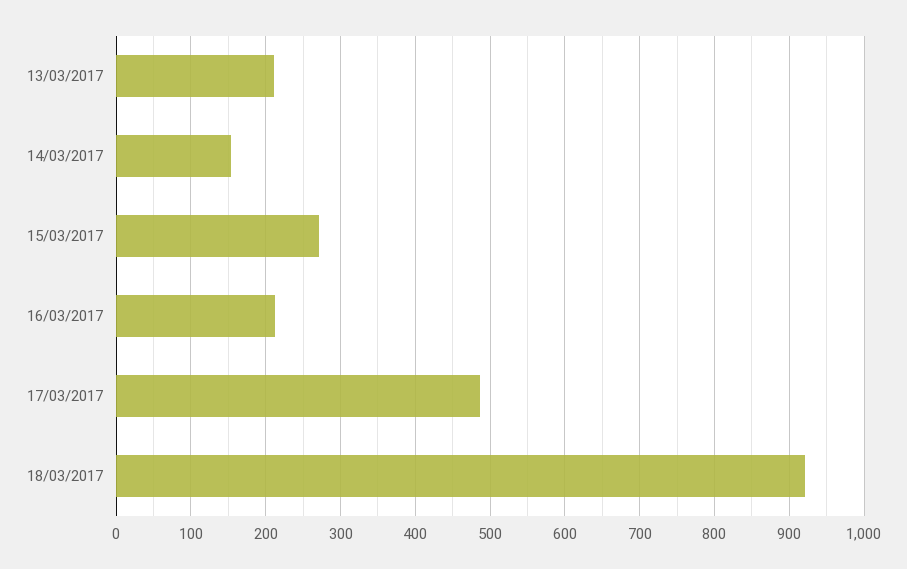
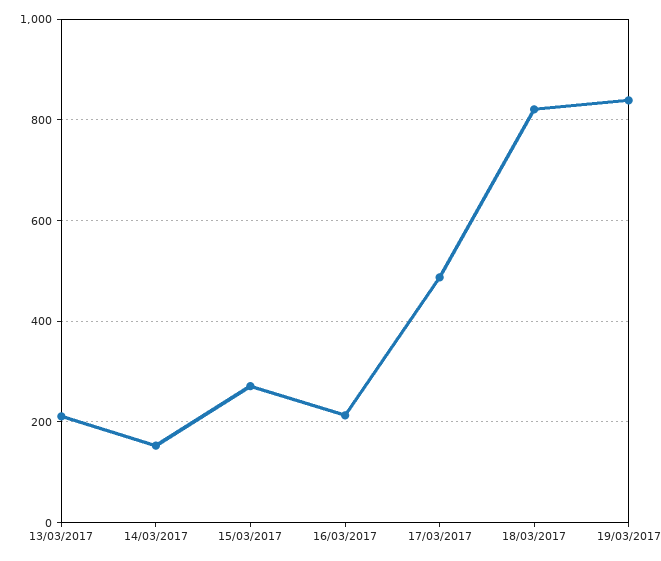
18/03/2017: 920 -> 820
19/03/2017: none -> 840

